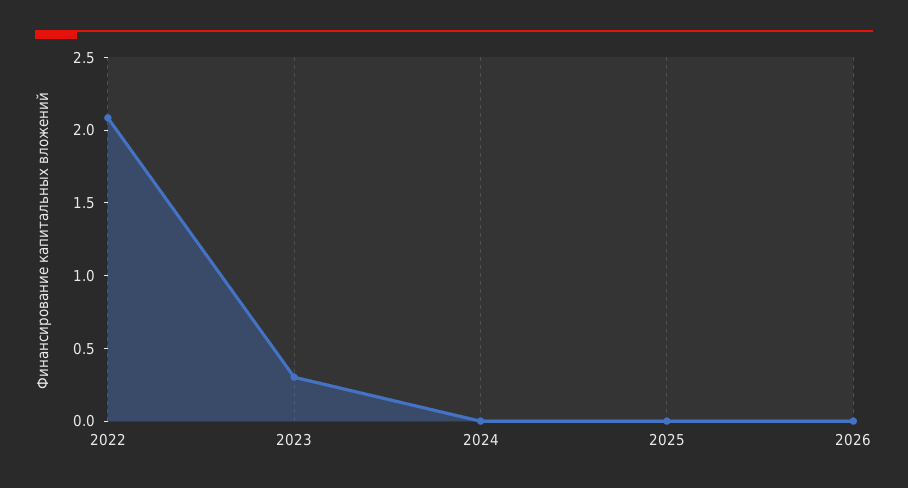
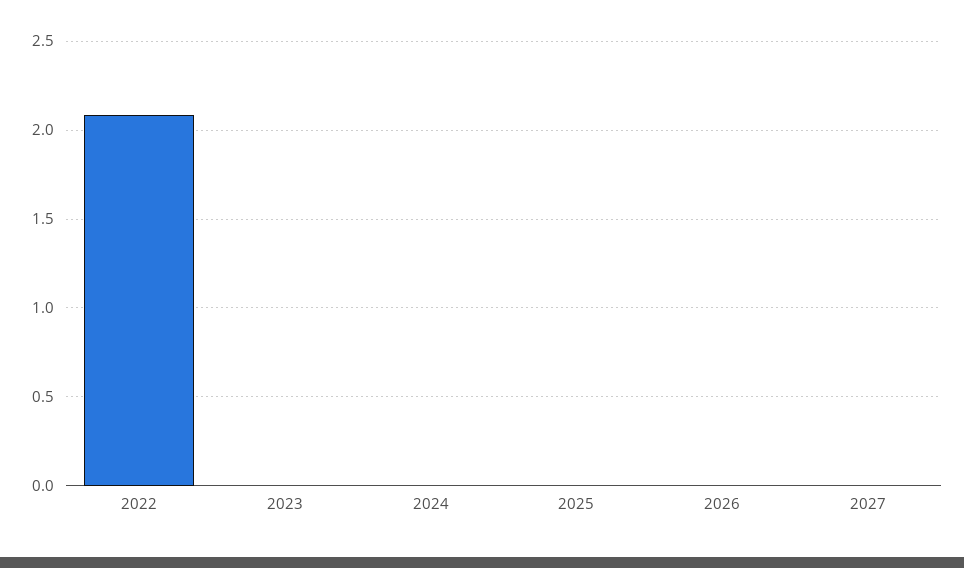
2023: 0.3 -> 0
2027: none -> 0

